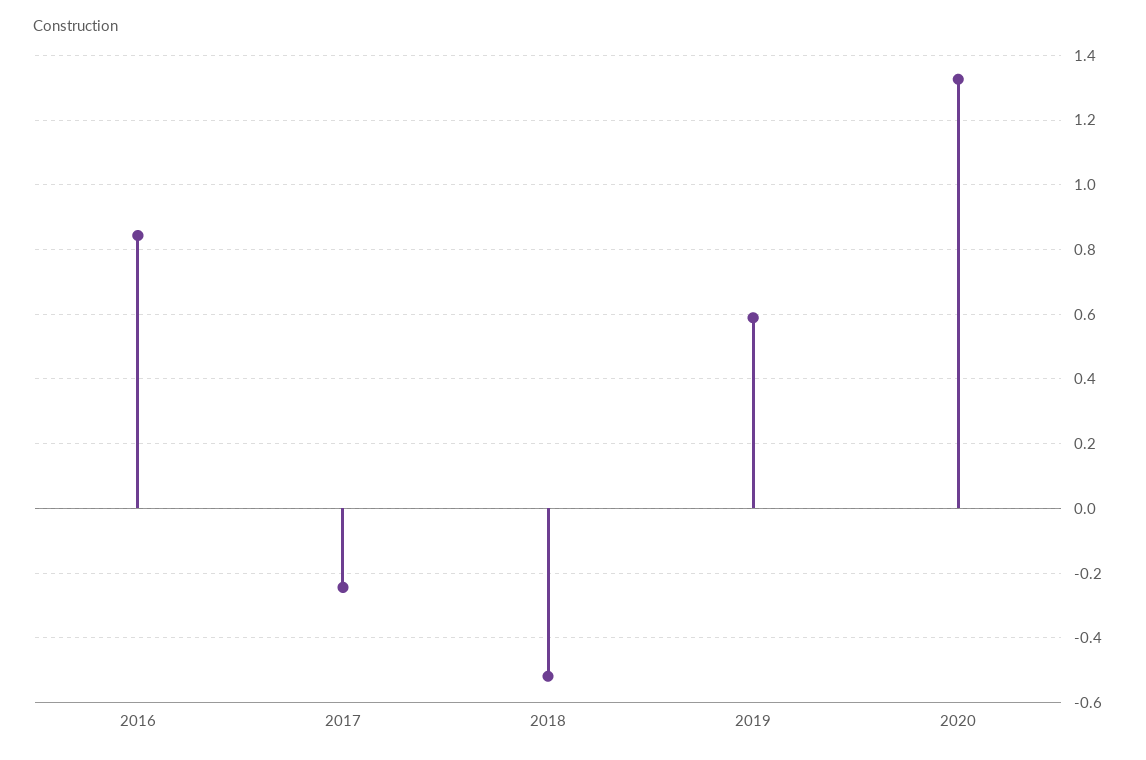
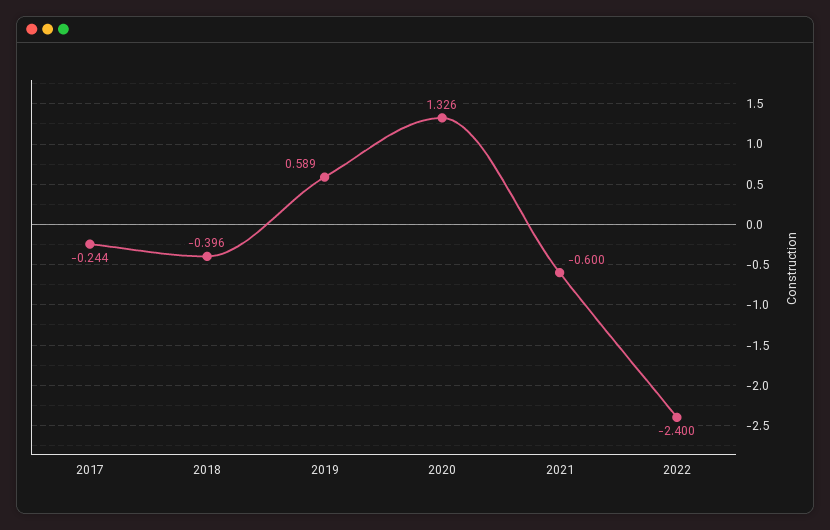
2016: 0.84 -> none
2018: -0.52 -> -0.396
2021: none -> -0.6
2022: none -> -2.4

